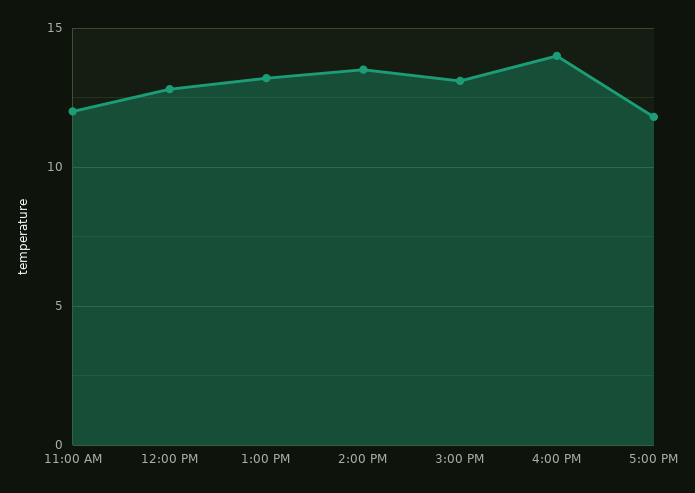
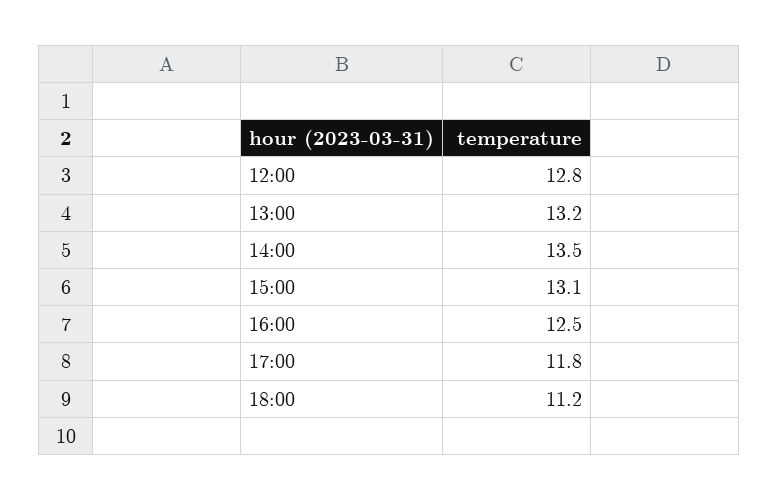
11:00 AM: 12 -> none
4:00 PM: 14 -> 12.5
18:00: none -> 11.2

